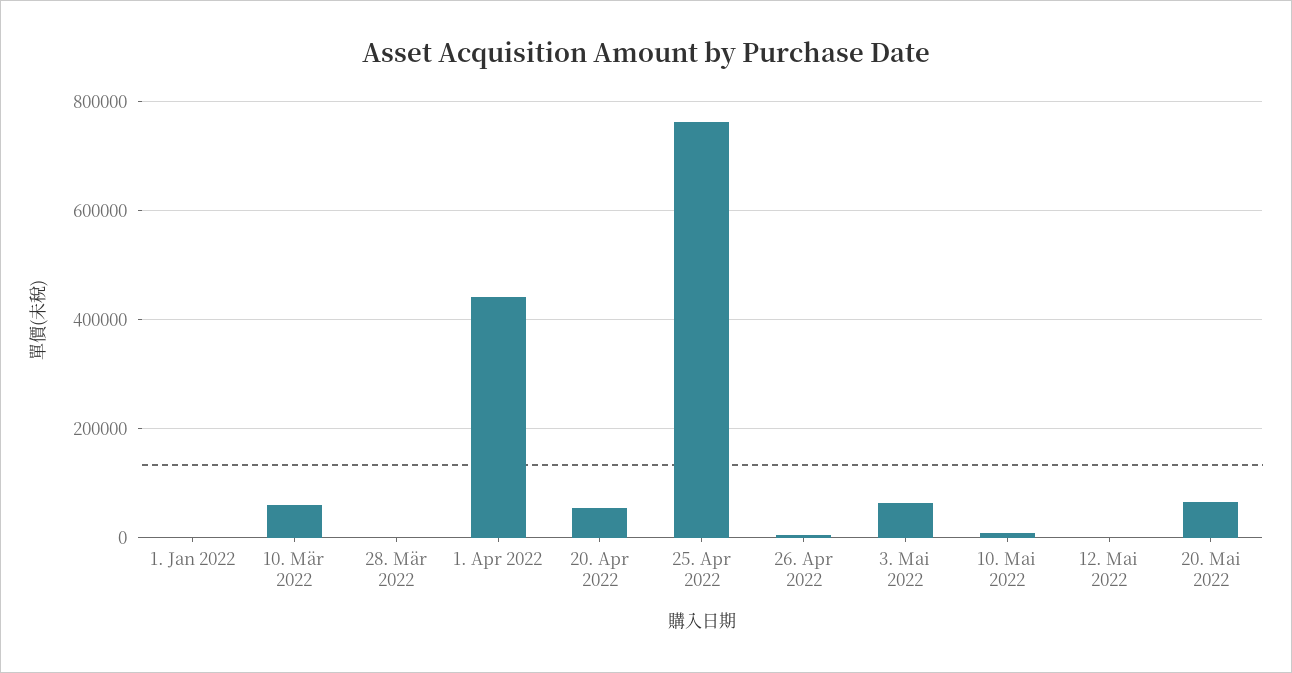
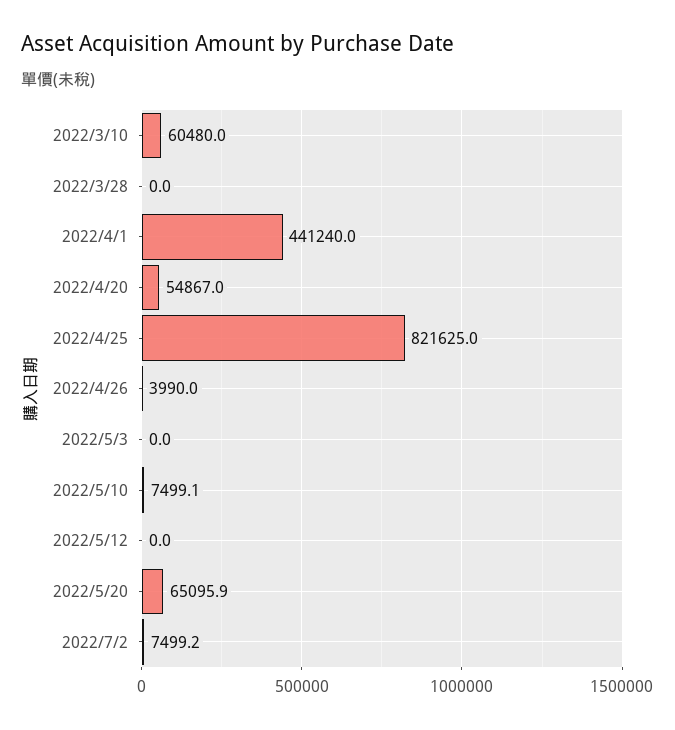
1. Jan 2022: 0 -> none
25. Apr 2022: 760000 -> 821625
3. Mai 2022: 60000 -> 0
2022/7/2: none -> 7499.2

